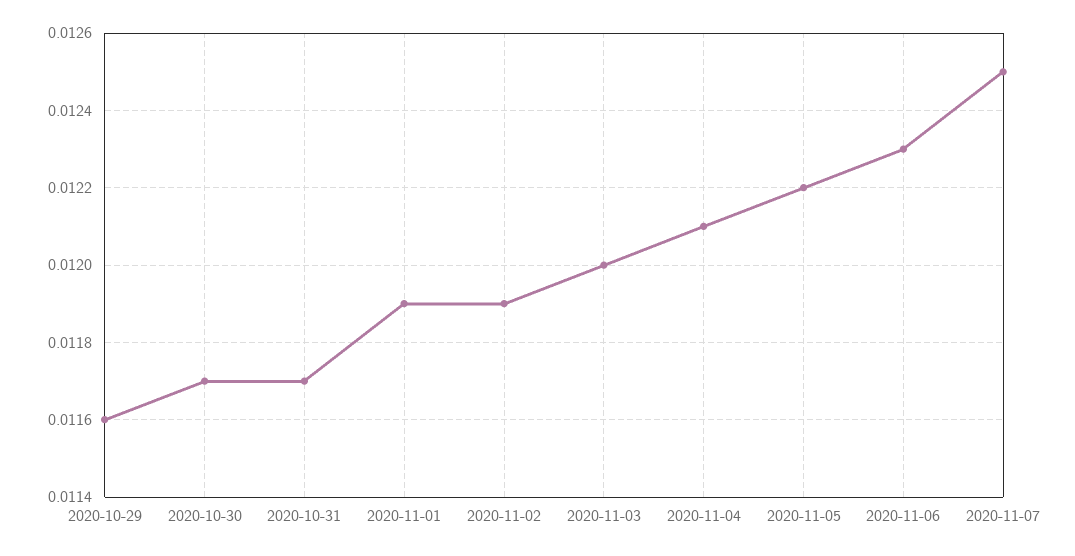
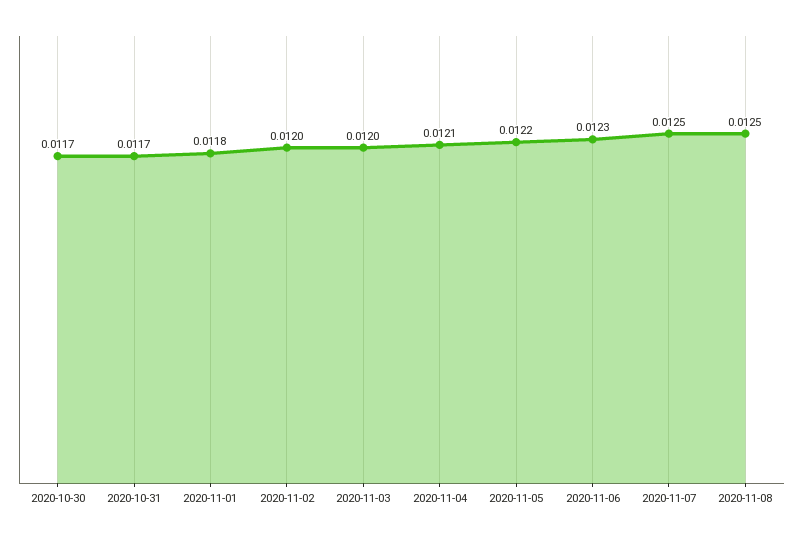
2020-10-29: 0.0116 -> none
2020-11-01: 0.0119 -> 0.0118
2020-11-02: 0.0119 -> 0.012
2020-11-08: none -> 0.0125

